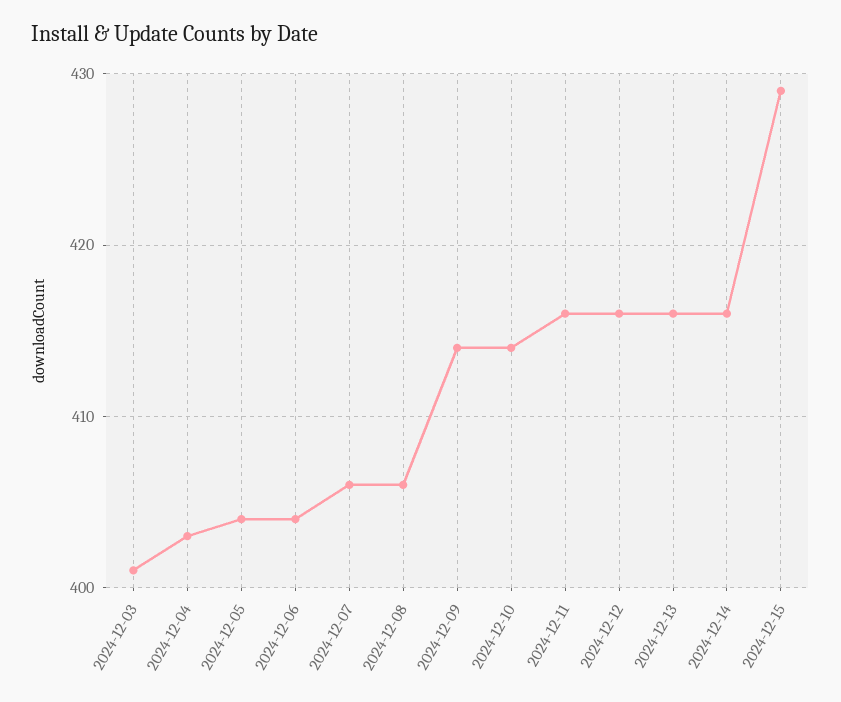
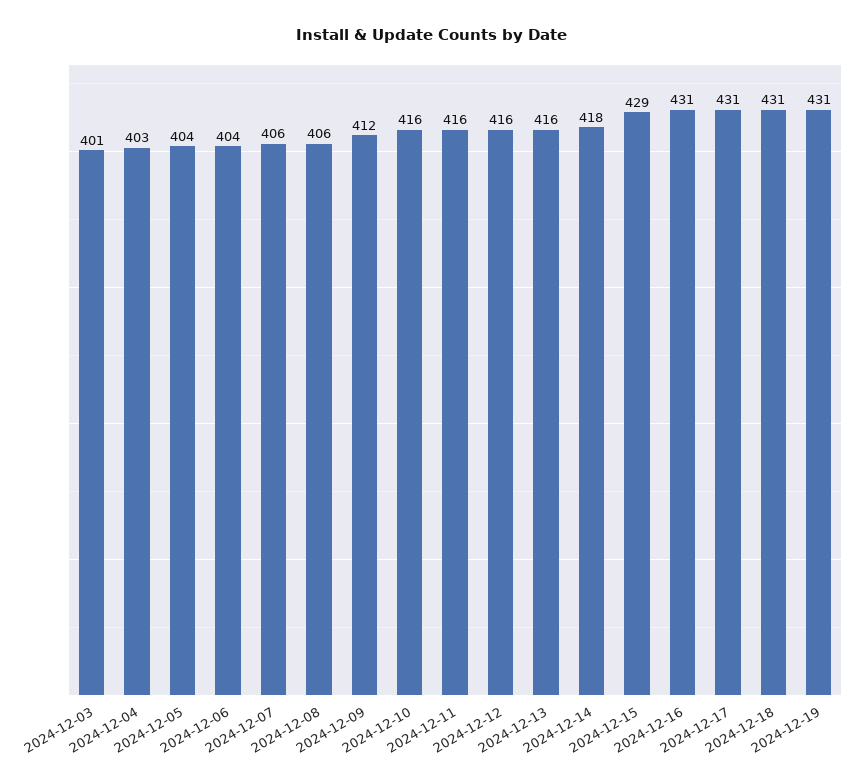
2024-12-09: 414 -> 412
2024-12-10: 414 -> 416
2024-12-14: 416 -> 418
2024-12-16: none -> 431
2024-12-17: none -> 431
2024-12-18: none -> 431
2024-12-19: none -> 431

